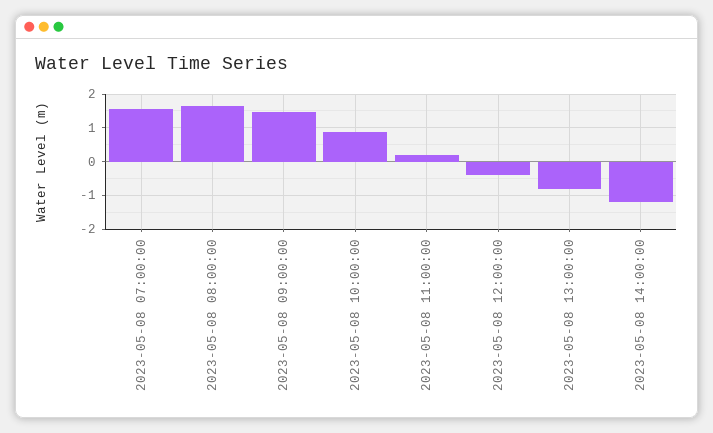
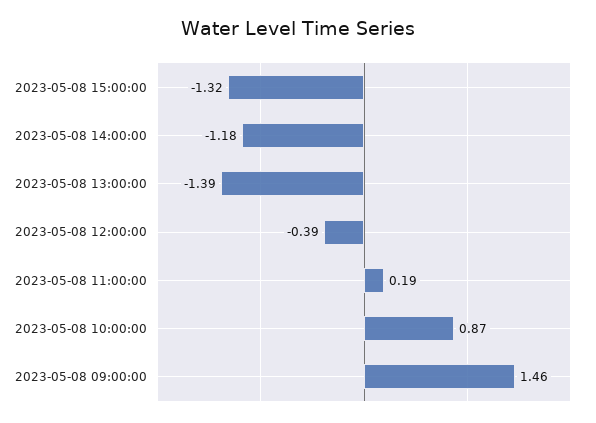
2023-05-08 07:00:00: 1.6 -> none
2023-05-08 08:00:00: 1.6 -> none
2023-05-08 13:00:00: -0.8 -> -1.39
2023-05-08 15:00:00: none -> -1.32

